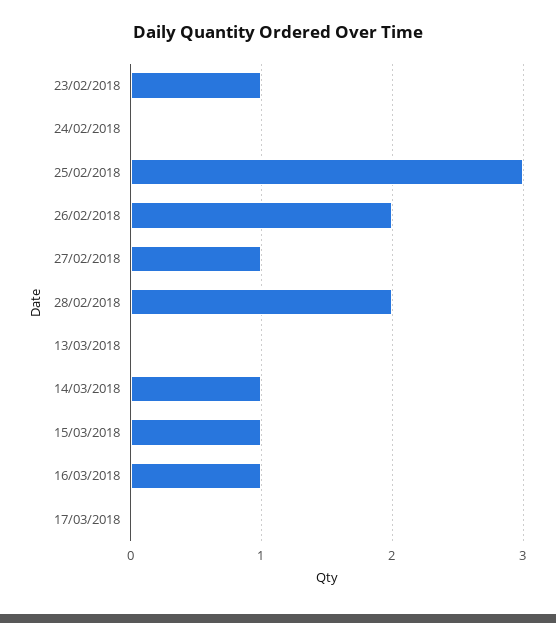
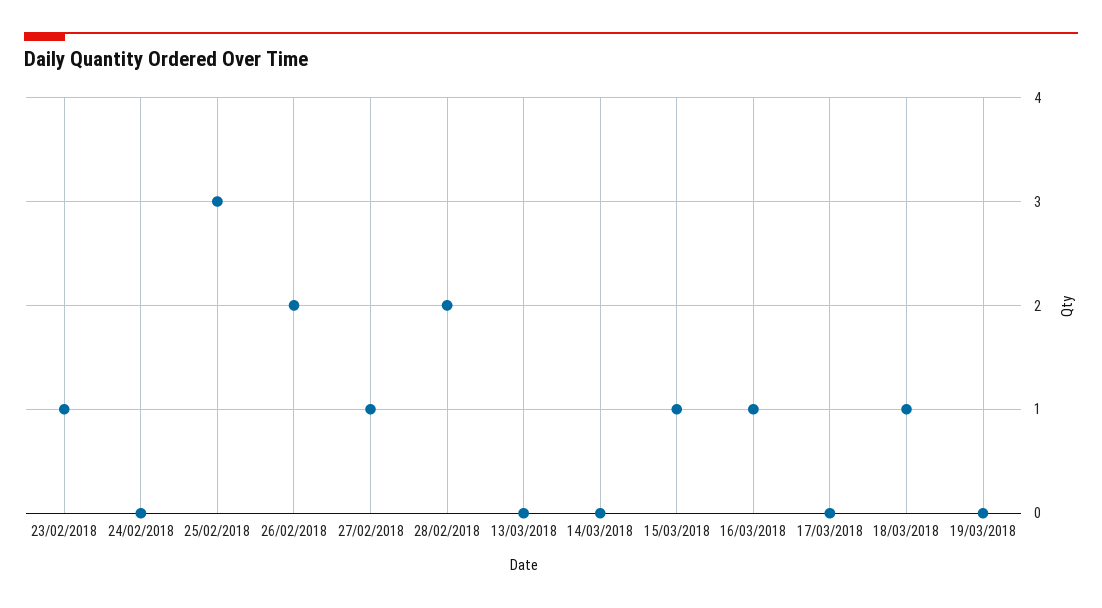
14/03/2018: 1 -> 0
18/03/2018: none -> 1
19/03/2018: none -> 0

